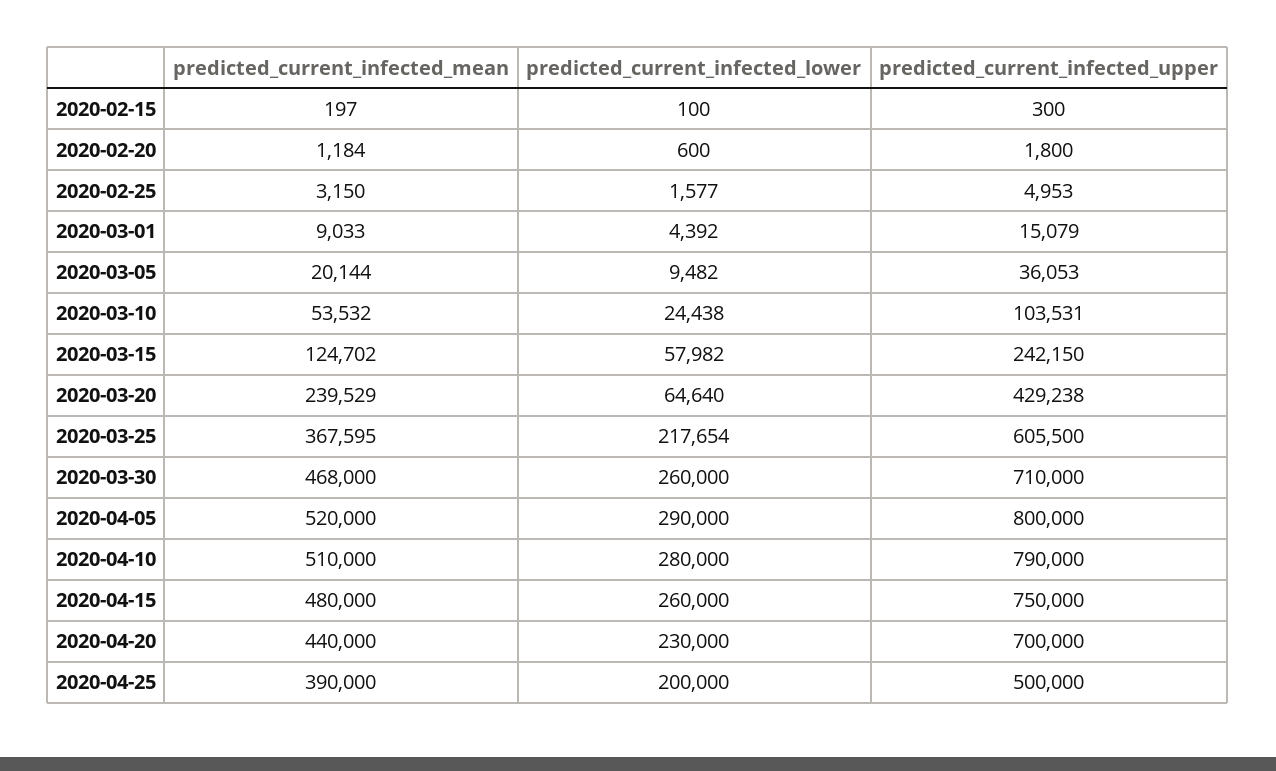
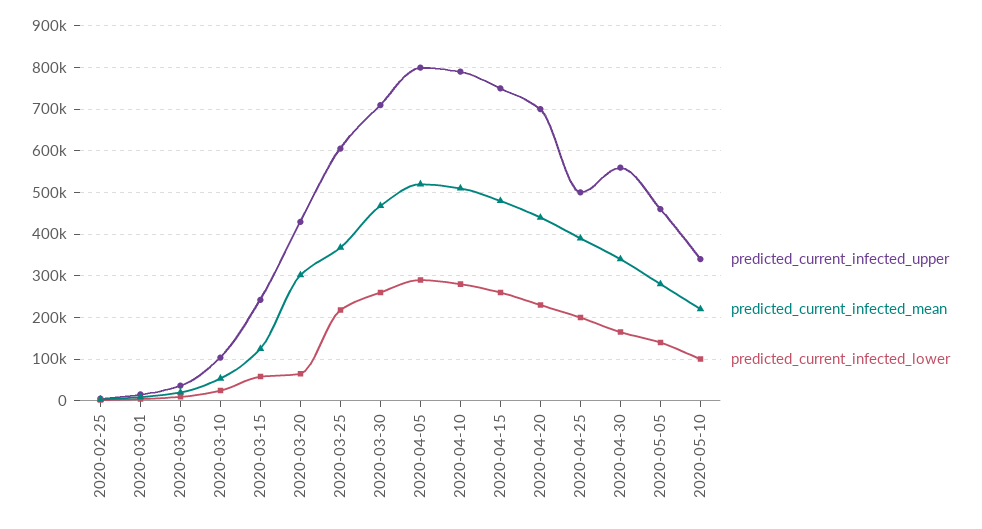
predicted_current_infected_mean, 2020-02-15: 197 -> none
predicted_current_infected_lower, 2020-02-15: 100 -> none
predicted_current_infected_upper, 2020-02-15: 300 -> none
predicted_current_infected_mean, 2020-02-20: 1184 -> none
predicted_current_infected_lower, 2020-02-20: 600 -> none
predicted_current_infected_upper, 2020-02-20: 1800 -> none
predicted_current_infected_mean, 2020-03-20: 239529 -> 300000
predicted_current_infected_upper, 2020-04-30: none -> 560000
predicted_current_infected_mean, 2020-04-30: none -> 340000
predicted_current_infected_lower, 2020-04-30: none -> 160000
predicted_current_infected_upper, 2020-05-05: none -> 460000
predicted_current_infected_mean, 2020-05-05: none -> 280000
predicted_current_infected_lower, 2020-05-05: none -> 140000
predicted_current_infected_upper, 2020-05-10: none -> 340000
predicted_current_infected_mean, 2020-05-10: none -> 220000
predicted_current_infected_lower, 2020-05-10: none -> 100000

